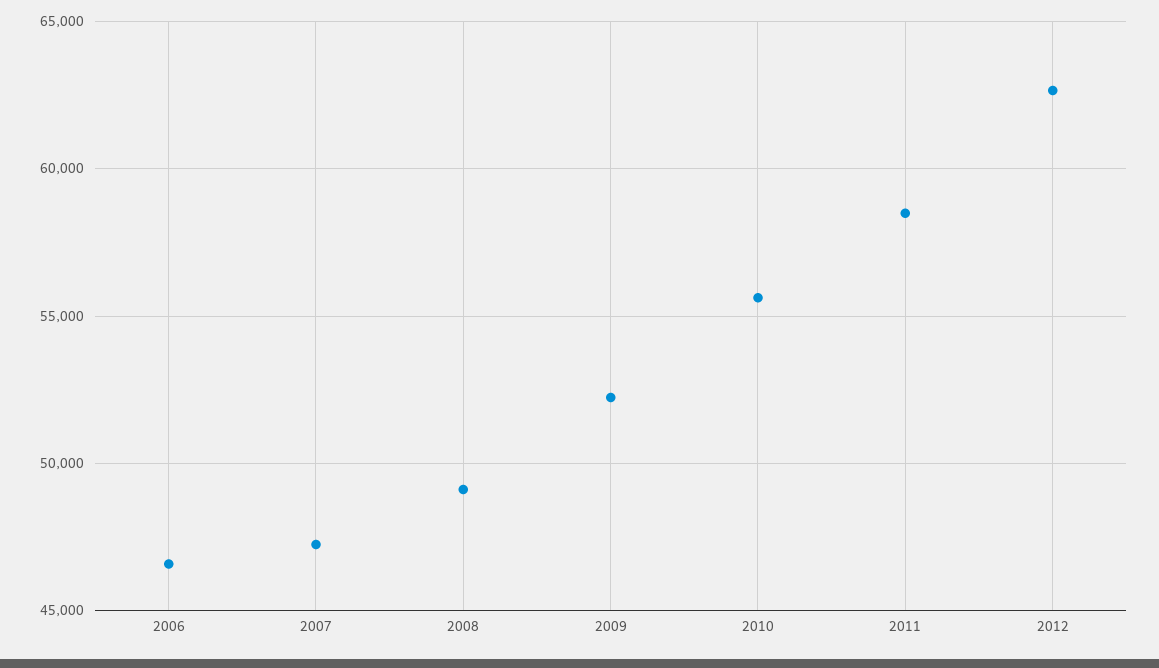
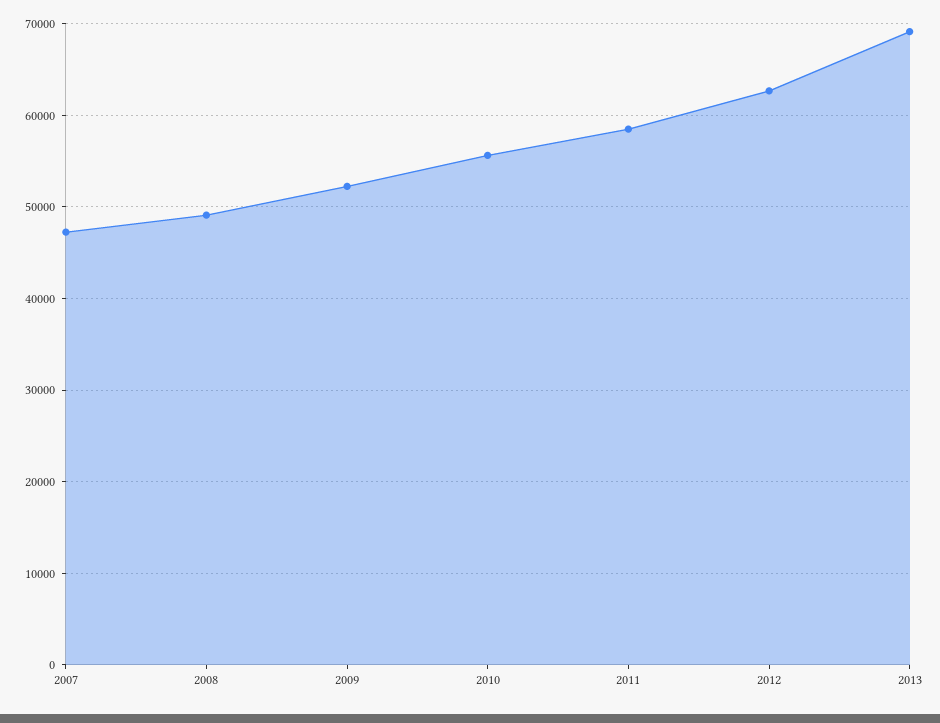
2006: 46500 -> none
2013: none -> 69000

